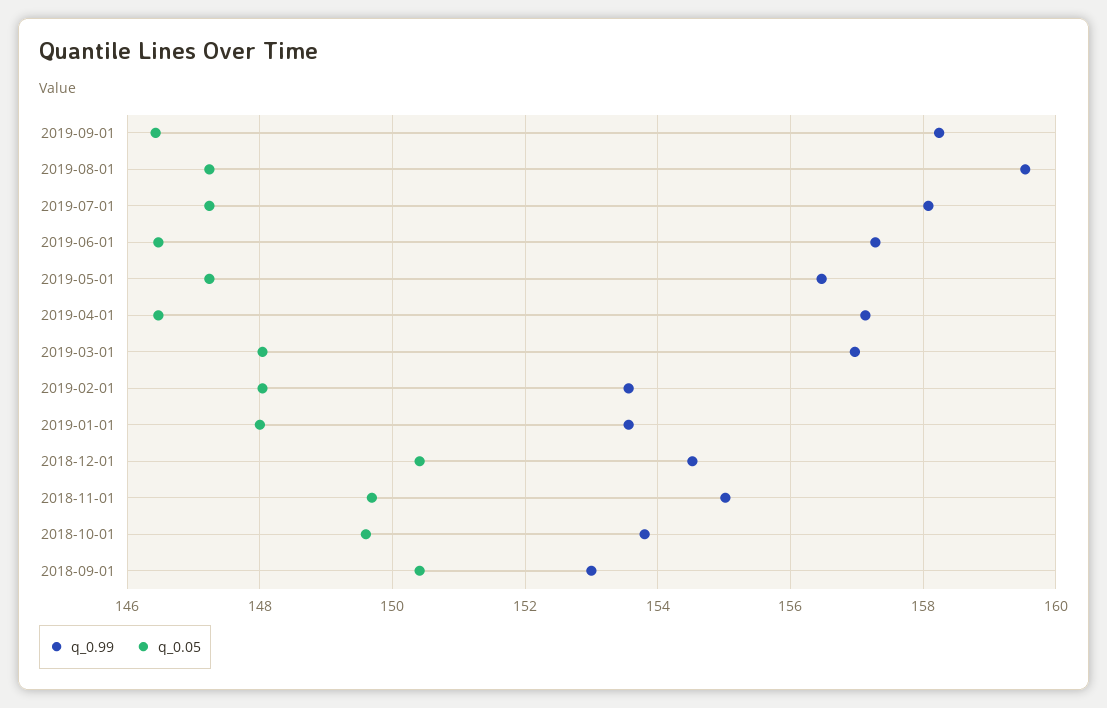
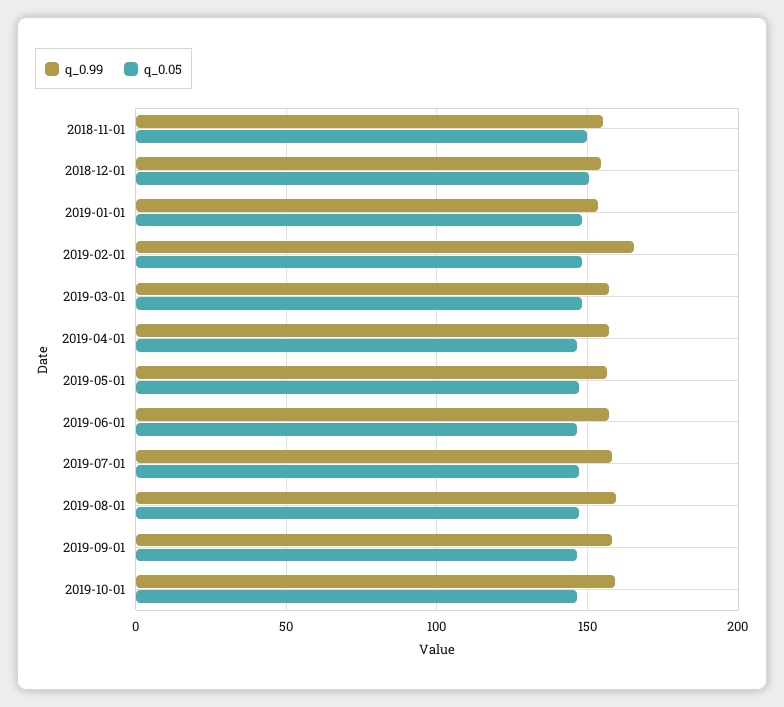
q_0.99, 2019-02-01: 153.6 -> 165
q_0.99, 2018-10-01: 153.8 -> none
q_0.05, 2018-10-01: 149.6 -> none
q_0.99, 2018-09-01: 153 -> none
q_0.05, 2018-09-01: 150.4 -> none
q_0.99, 2019-10-01: none -> 160
q_0.05, 2019-10-01: none -> 145

